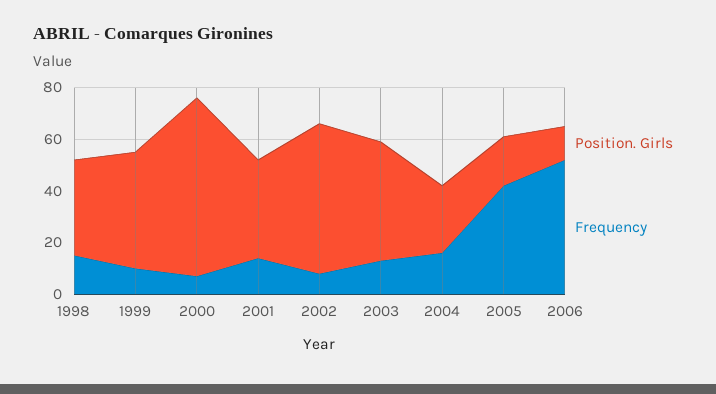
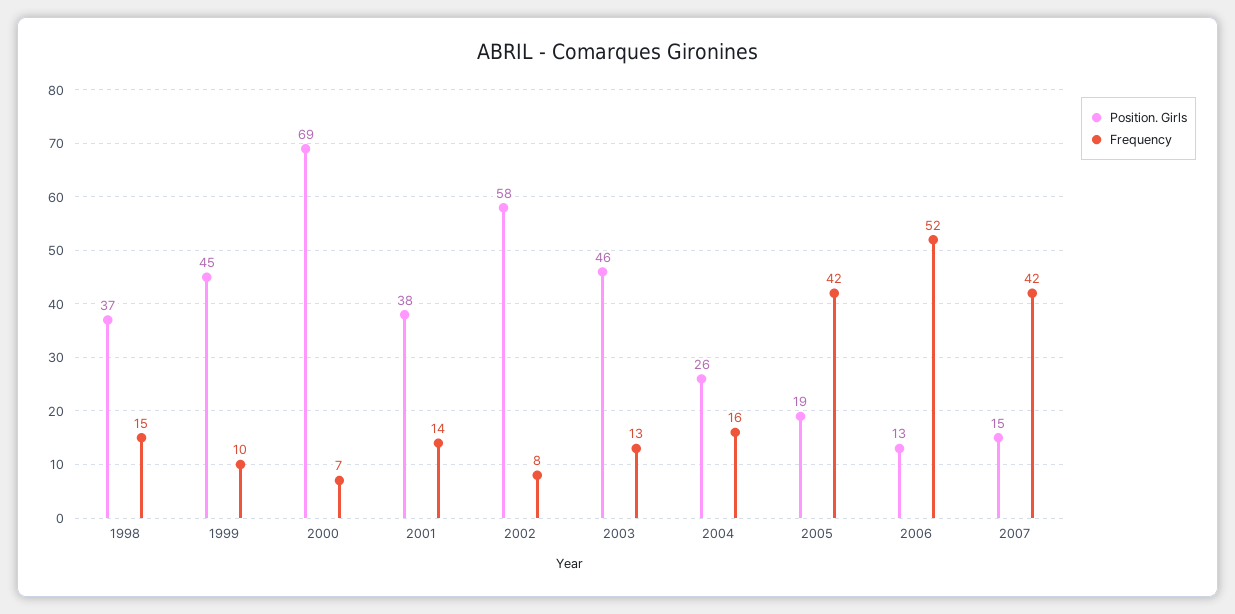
Position. Girls, 2007: none -> 15
Frequency, 2007: none -> 42

